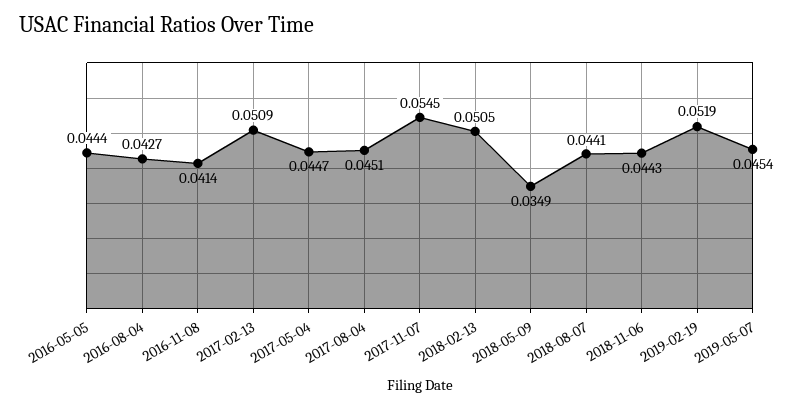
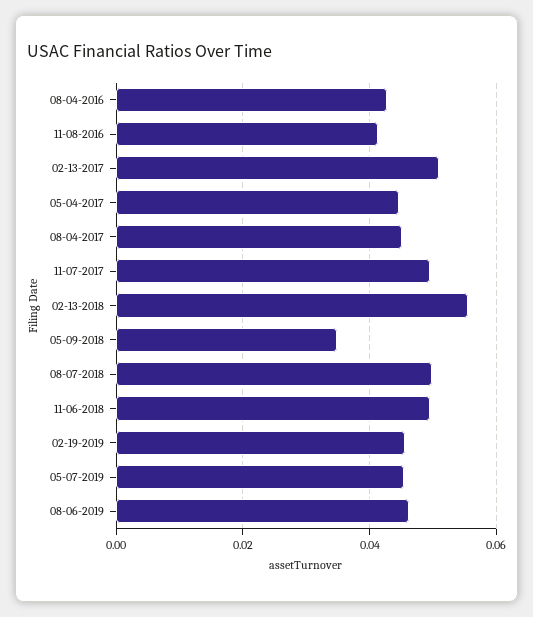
2016-05-05: 0.0444 -> none
2017-11-07: 0.0545 -> 0.05
2018-02-13: 0.0505 -> 0.056
2018-08-07: 0.0441 -> 0.05
2018-11-06: 0.0443 -> 0.05
2019-02-19: 0.0519 -> 0.046
08-06-2019: none -> 0.046

